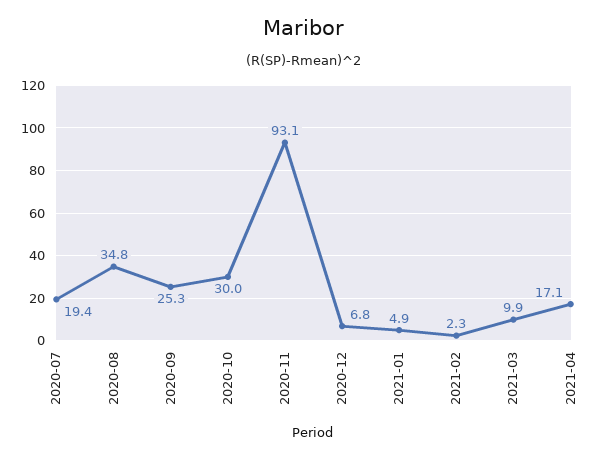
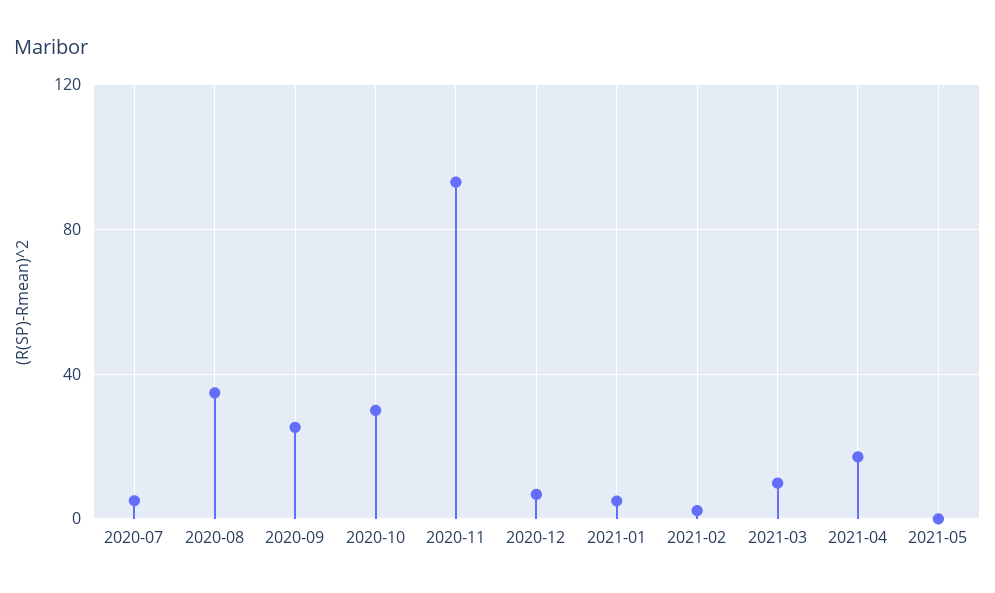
2020-07: 19.4 -> 5
2021-05: none -> 0

